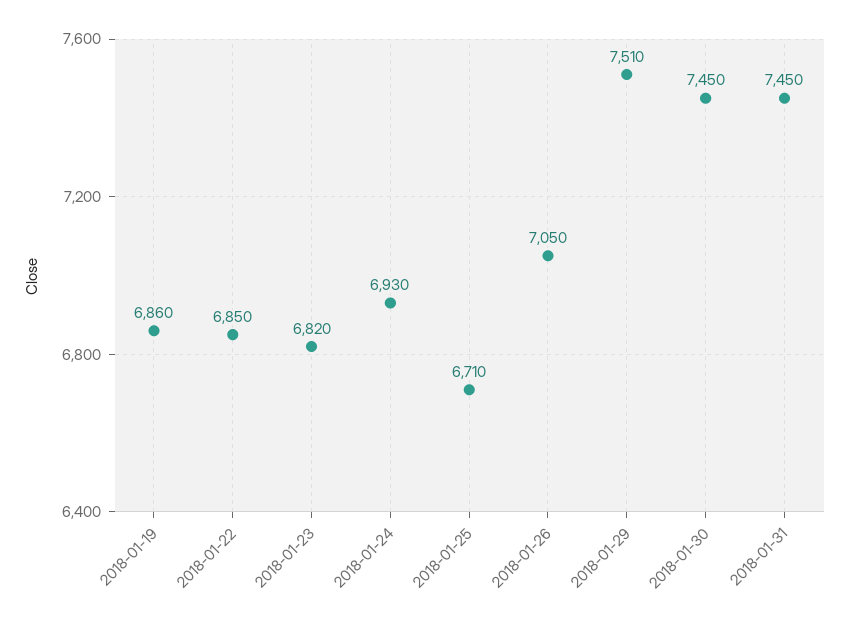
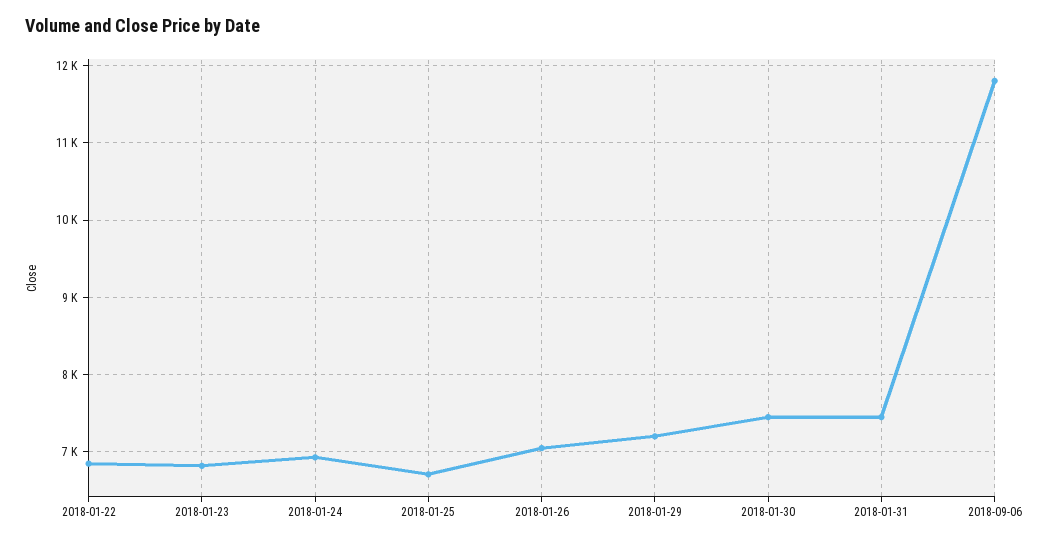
2018-01-19: 6860 -> none
2018-01-29: 7510 -> 7200
2018-09-06: none -> 11800

